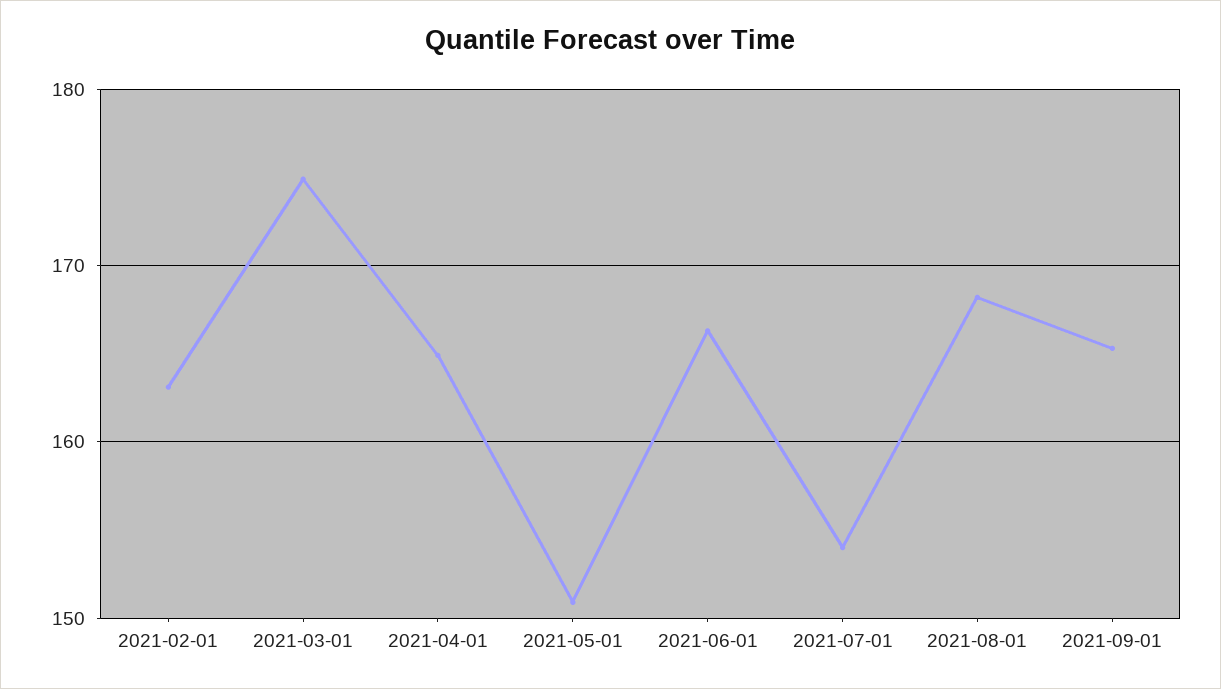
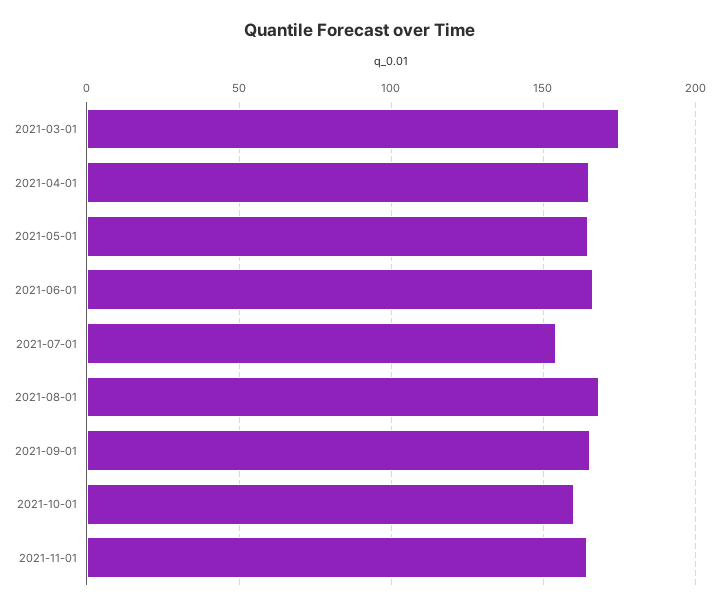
2021-02-01: 163 -> none
2021-05-01: 151 -> 165
2021-10-01: none -> 160
2021-11-01: none -> 165

